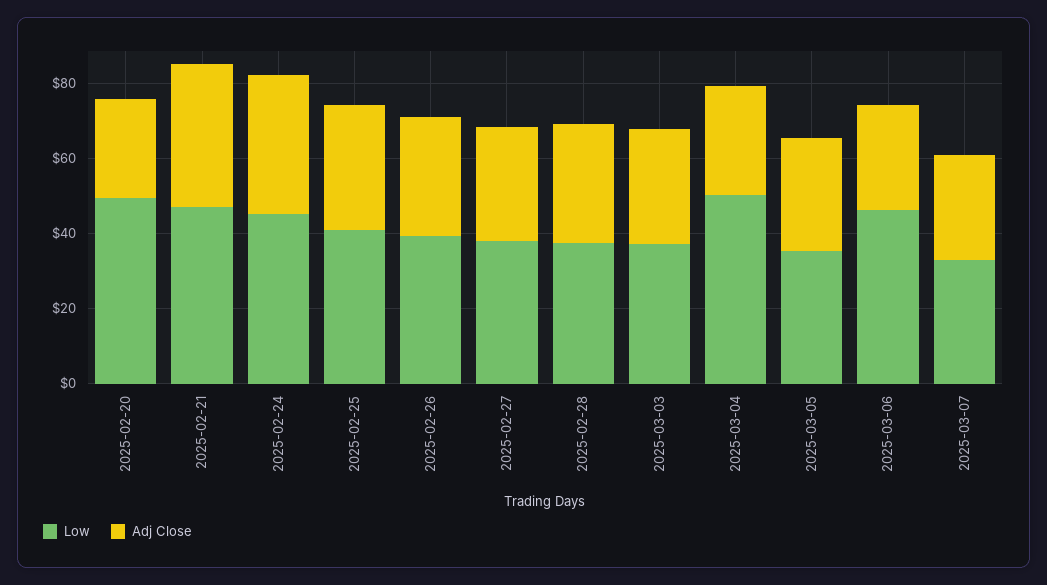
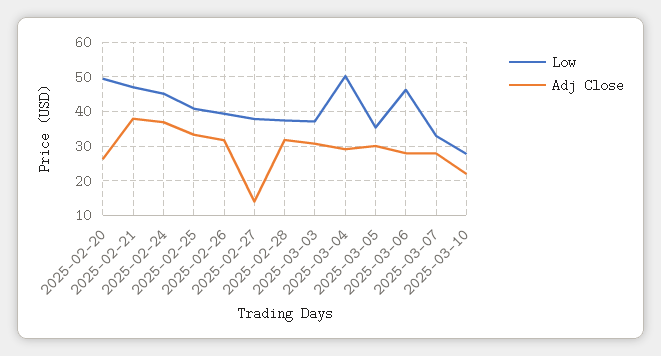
Adj Close, 2025-02-27: 30 -> 14
Low, 2025-03-10: none -> 28
Adj Close, 2025-03-10: none -> 22

